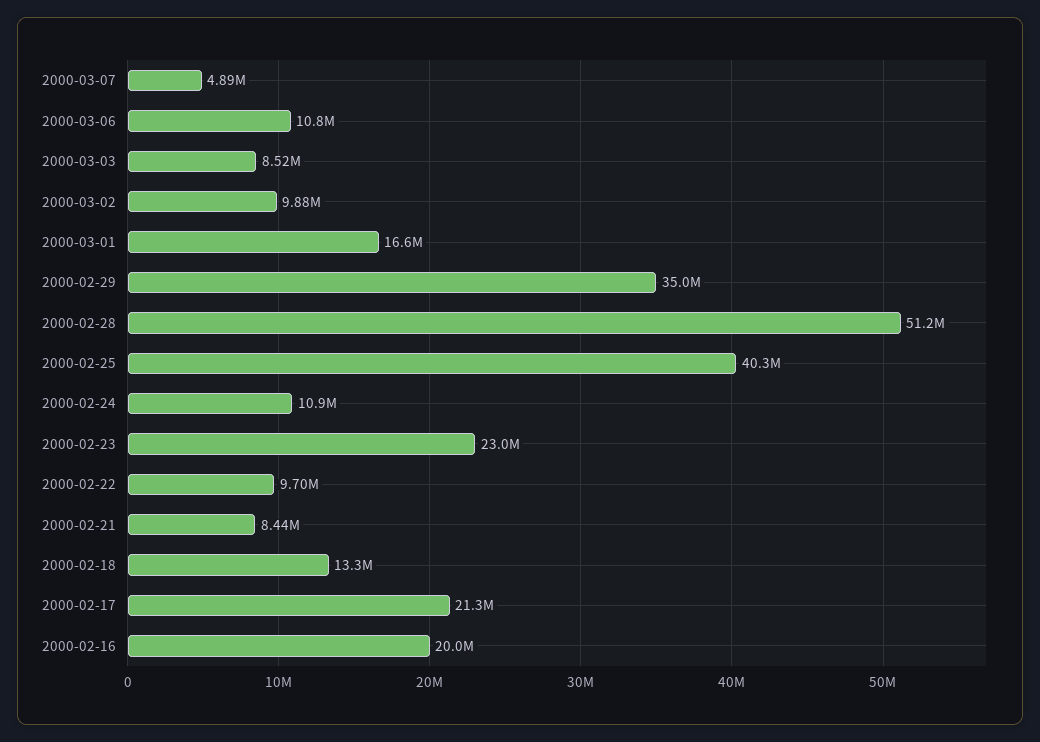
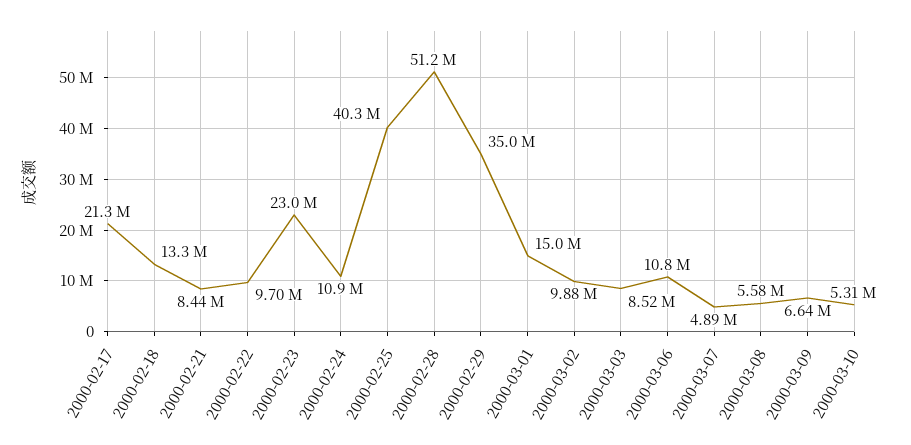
2000-03-01: 16600000 -> 15000000
2000-02-16: 20000000 -> none
2000-03-08: none -> 5580000
2000-03-09: none -> 6640000
2000-03-10: none -> 5310000

